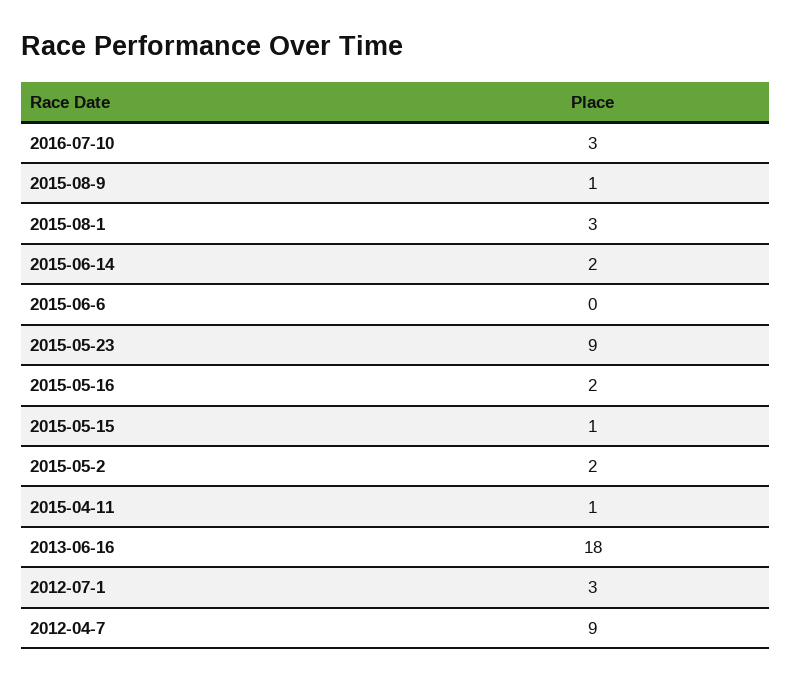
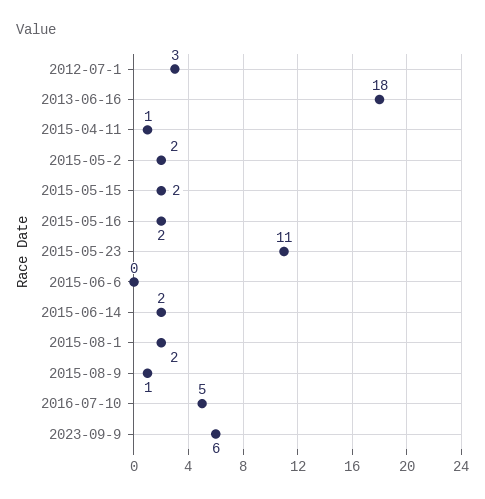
2016-07-10: 3 -> 5
2015-08-1: 3 -> 2
2015-05-23: 9 -> 11
2015-05-15: 1 -> 2
2012-04-7: 9 -> none
2023-09-9: none -> 6

